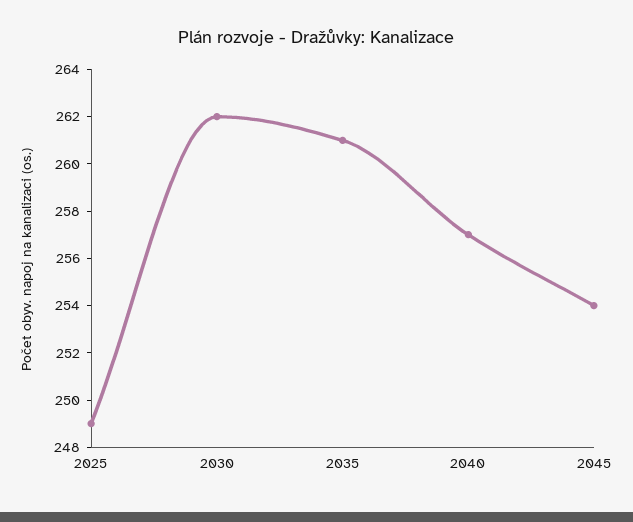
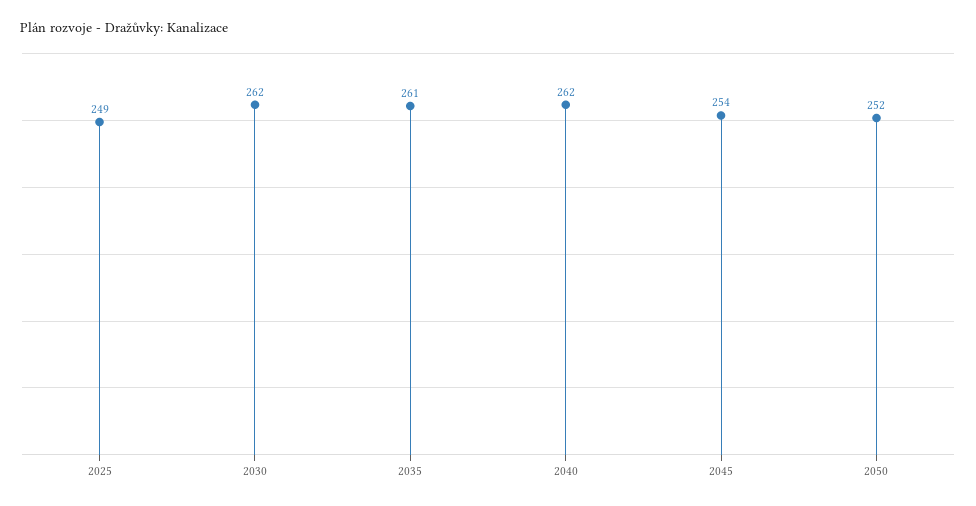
2040: 257 -> 262
2050: none -> 252

